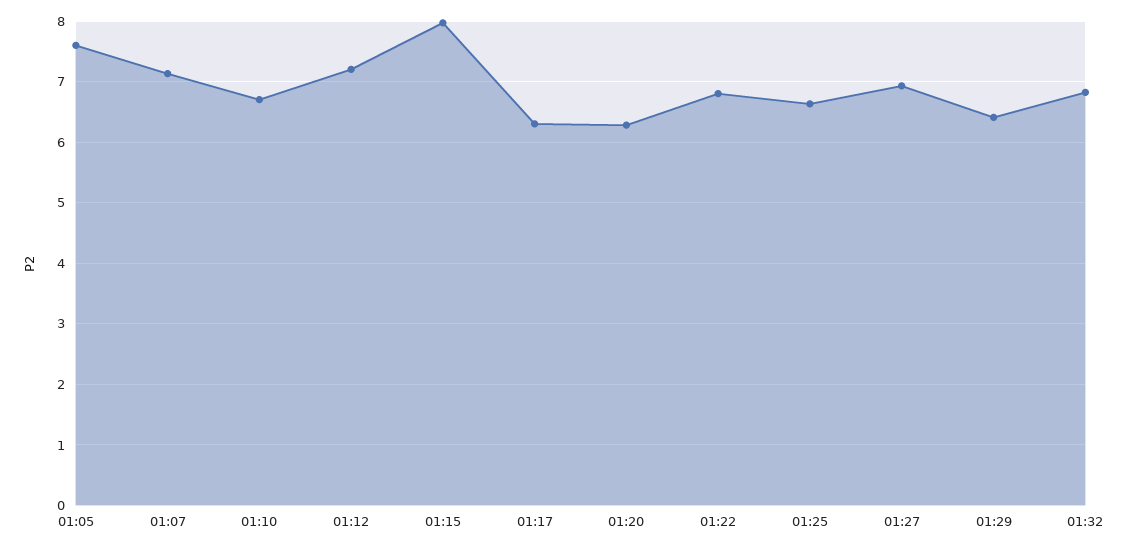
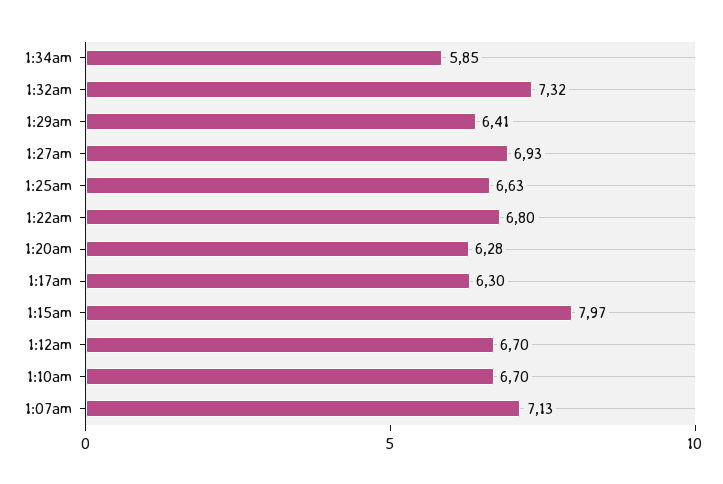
01:05: 7.6 -> none
01:12: 7.2 -> 6.7
01:32: 6.8 -> 7.32
1:34am: none -> 5.85

